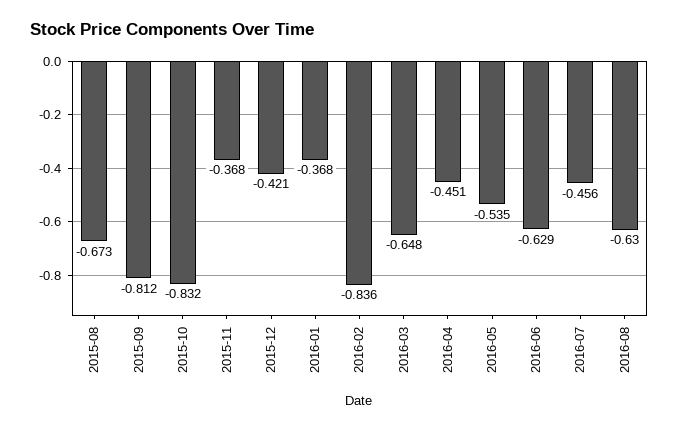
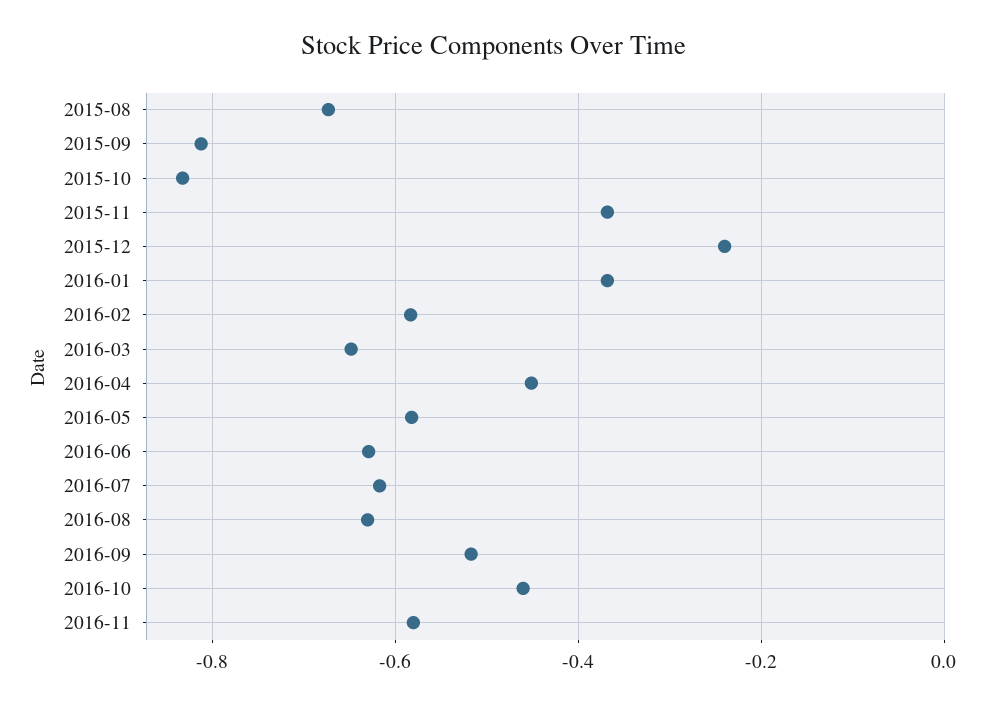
2015-12: -0.421 -> -0.24
2016-02: -0.836 -> -0.58
2016-05: -0.535 -> -0.58
2016-07: -0.456 -> -0.62
2016-09: none -> -0.52
2016-10: none -> -0.46
2016-11: none -> -0.58

